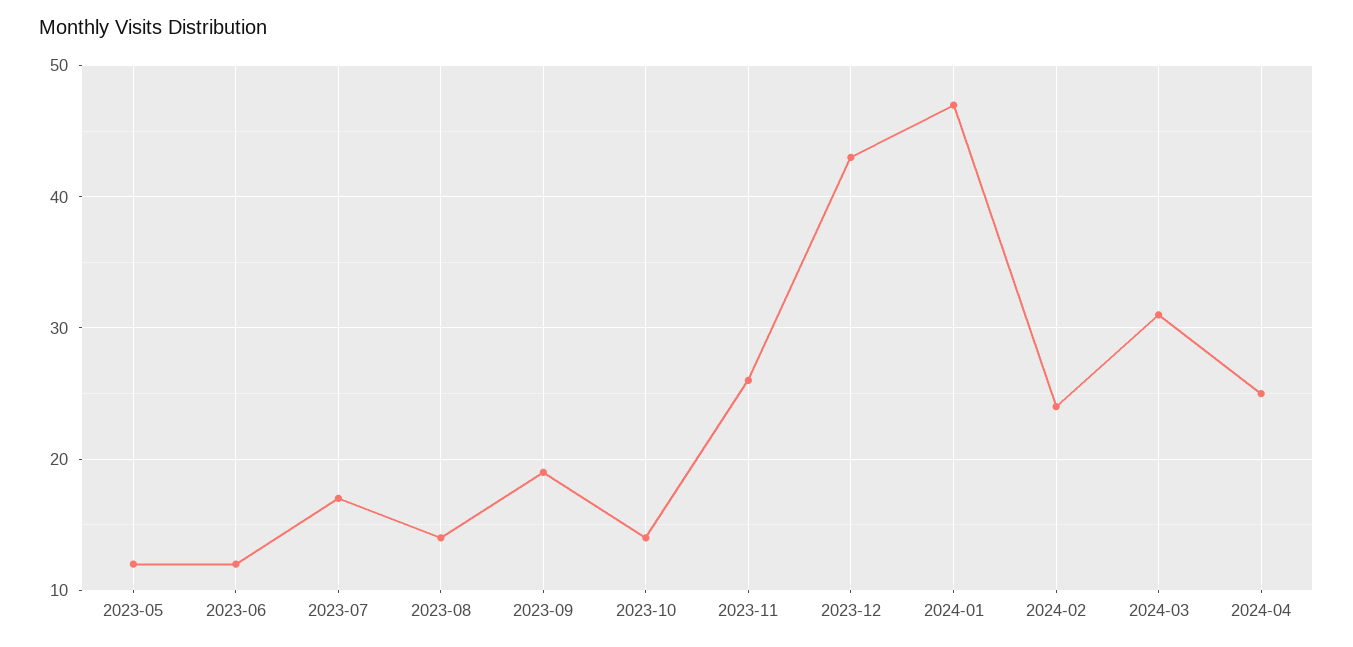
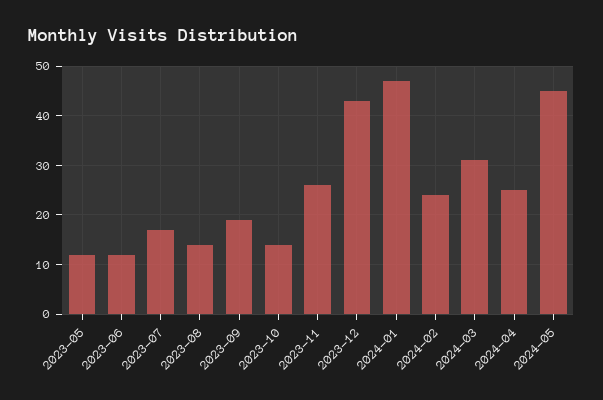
2024-05: none -> 45

